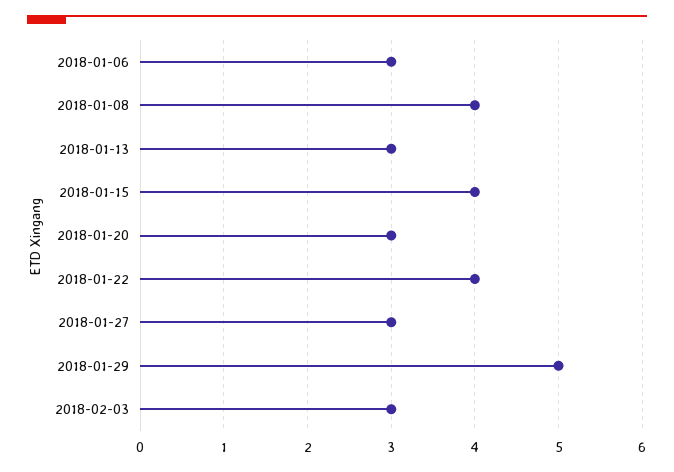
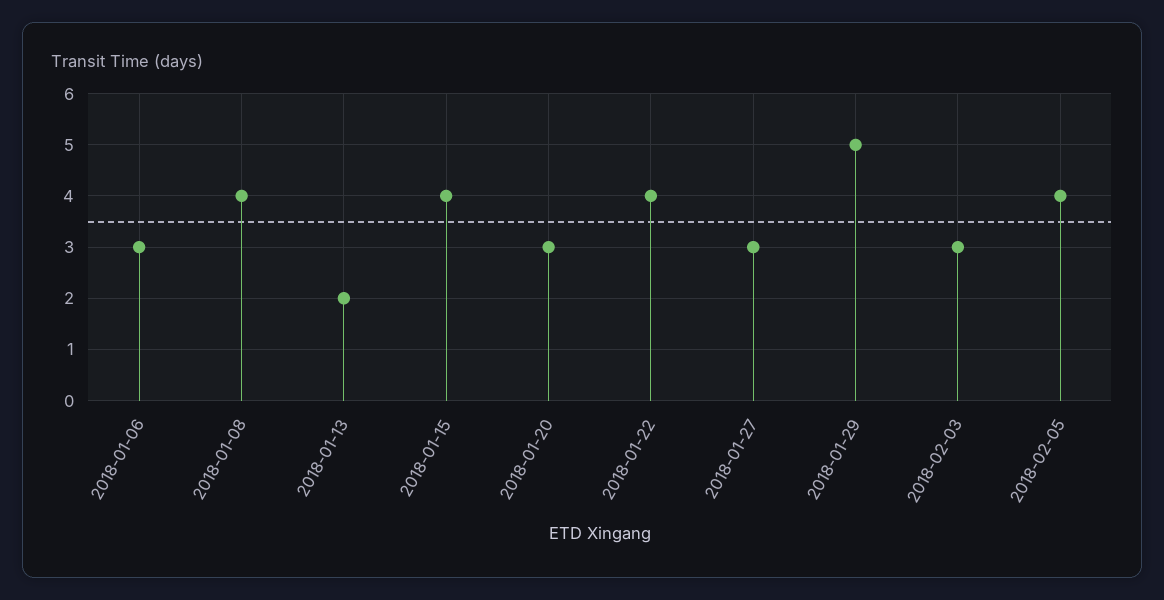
2018-01-13: 3 -> 2
2018-02-05: none -> 4

